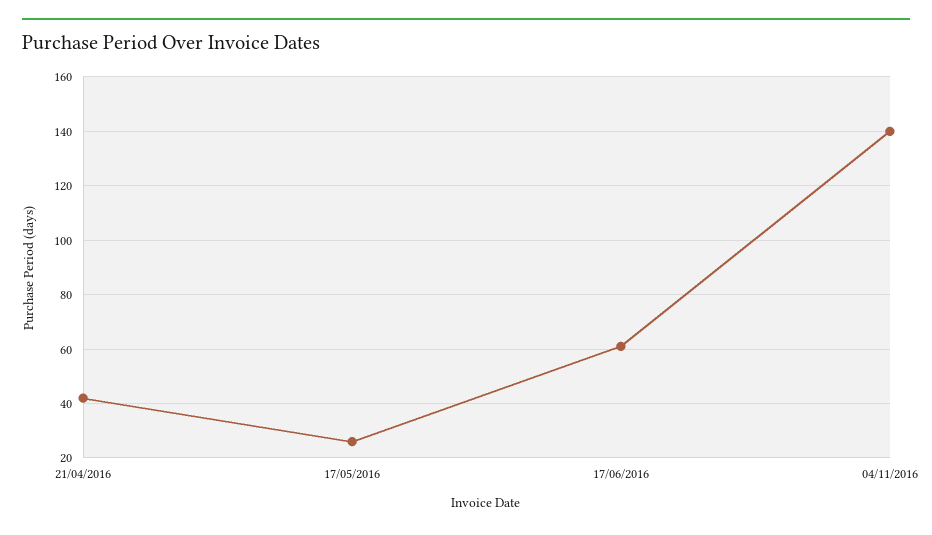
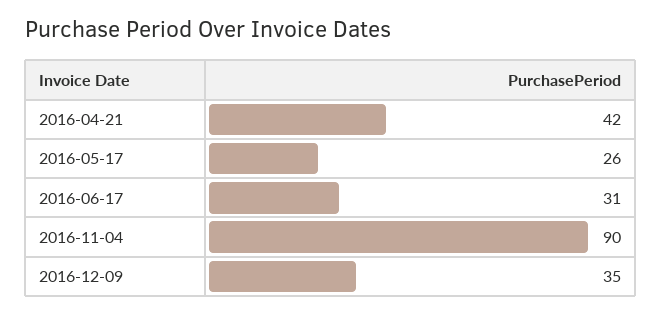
17/06/2016: 60 -> 31
04/11/2016: 140 -> 90
2016-12-09: none -> 35

